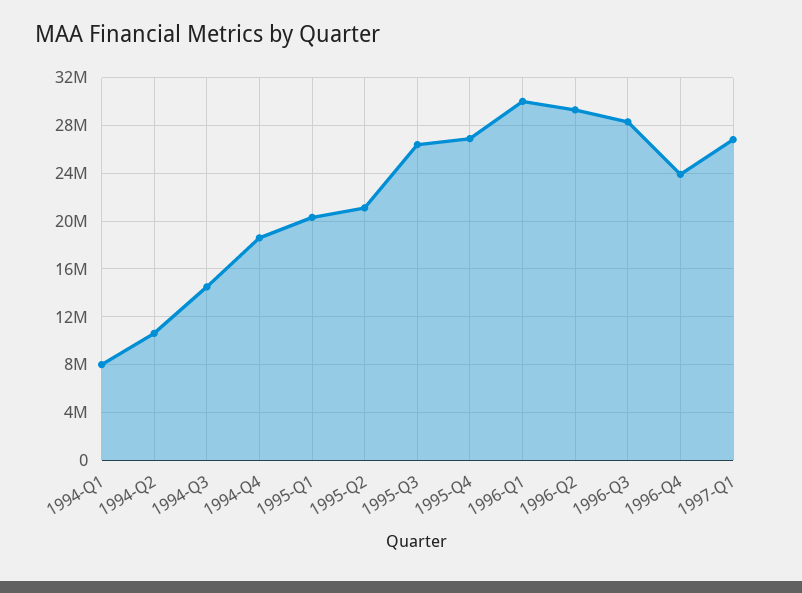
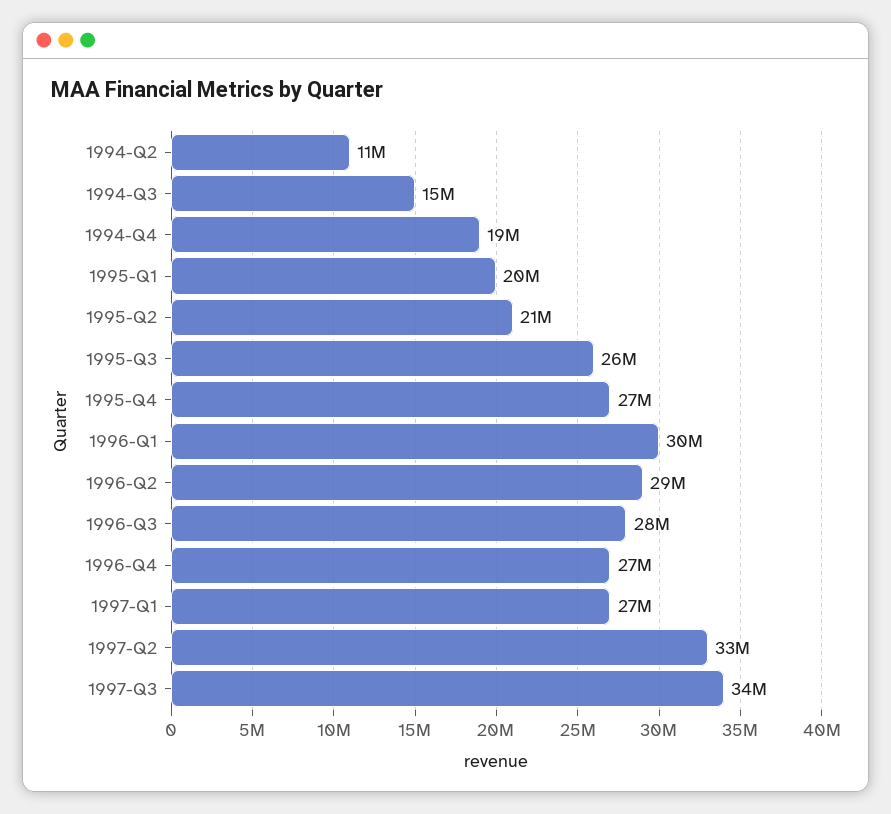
1994-Q1: 8000000 -> none
1996-Q4: 24000000 -> 27000000
1997-Q2: none -> 33000000
1997-Q3: none -> 34000000

